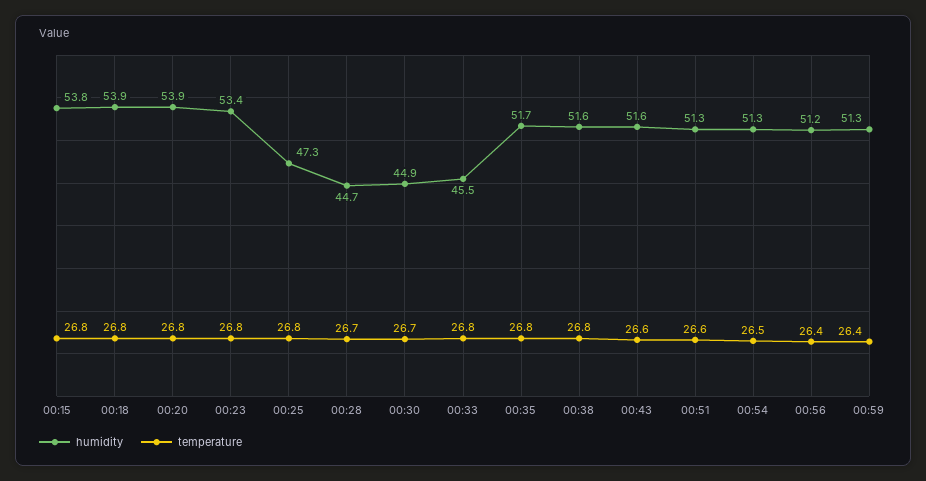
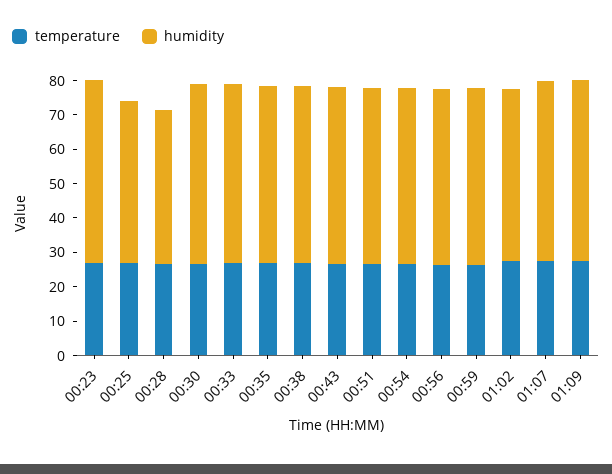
humidity, 00:15: 53.8 -> none
temperature, 00:15: 26.8 -> none
humidity, 00:18: 53.9 -> none
temperature, 00:18: 26.8 -> none
humidity, 00:20: 53.9 -> none
temperature, 00:20: 26.8 -> none
humidity, 00:30: 44.9 -> 52.5
humidity, 00:33: 45.5 -> 52.5
temperature, 01:02: none -> 27.5
humidity, 01:02: none -> 50
temperature, 01:07: none -> 27.5
humidity, 01:07: none -> 52.5
temperature, 01:09: none -> 27.5
humidity, 01:09: none -> 52.5

